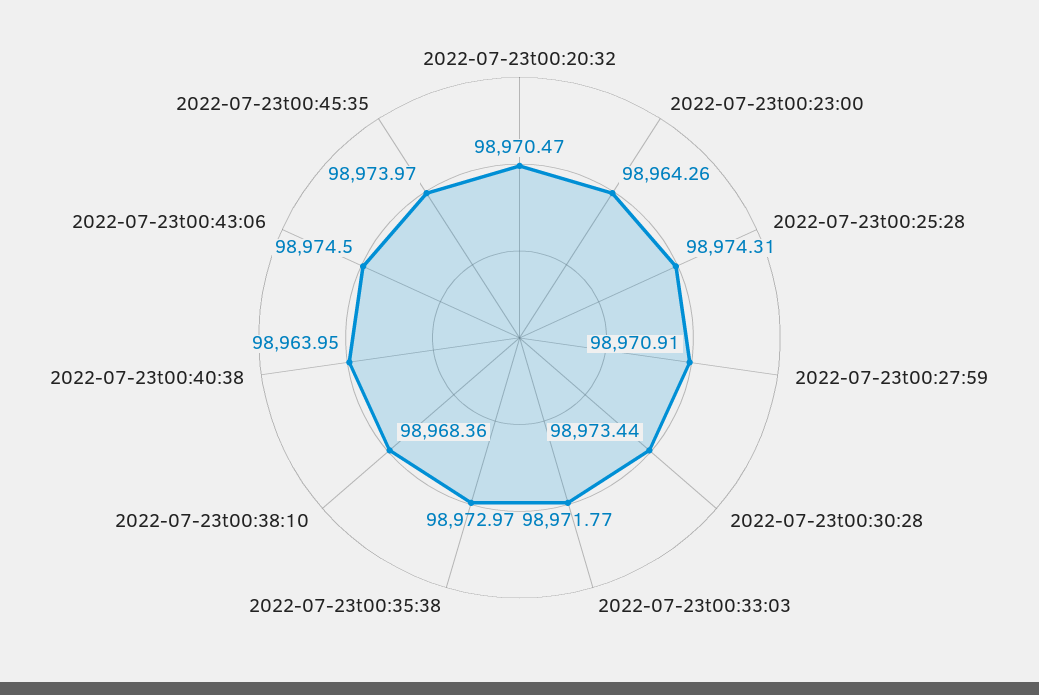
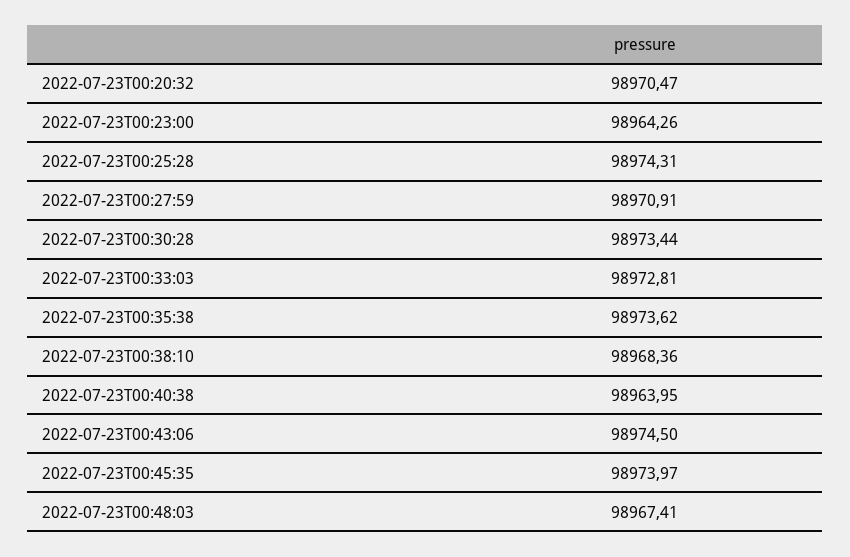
2022-07-23t00:33:03: 98971.77 -> 98972.81
2022-07-23t00:35:38: 98972.97 -> 98973.62
2022-07-23T00:48:03: none -> 98967.41

